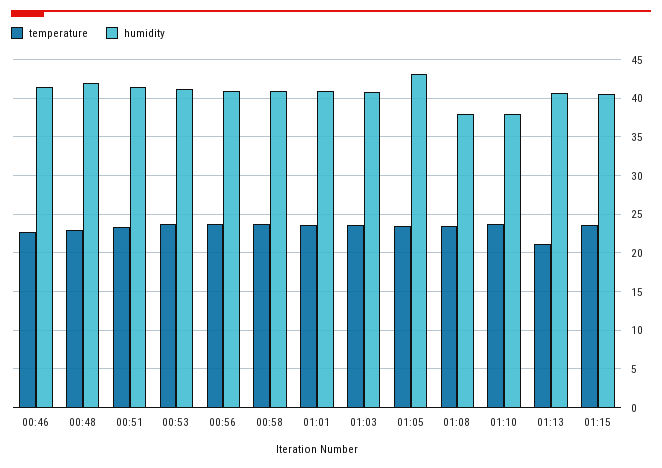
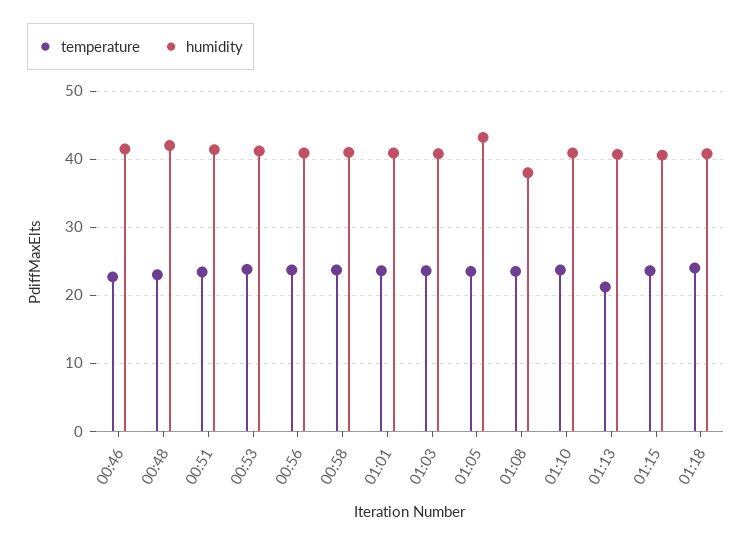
humidity, 01:10: 38 -> 41
temperature, 01:18: none -> 24
humidity, 01:18: none -> 41

